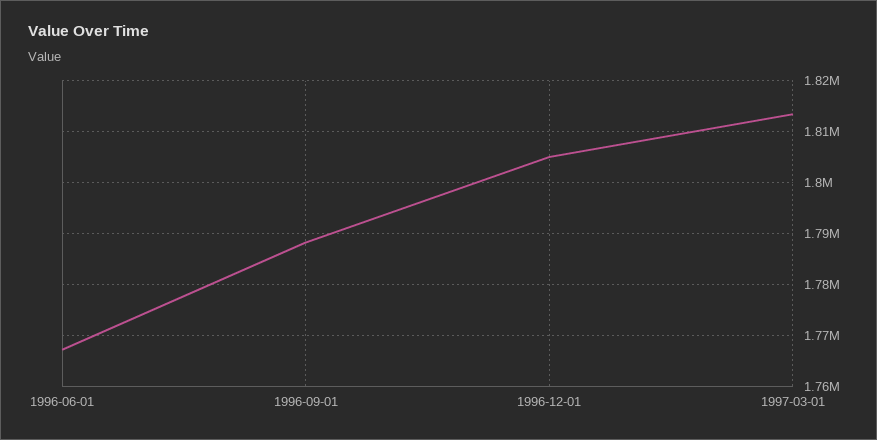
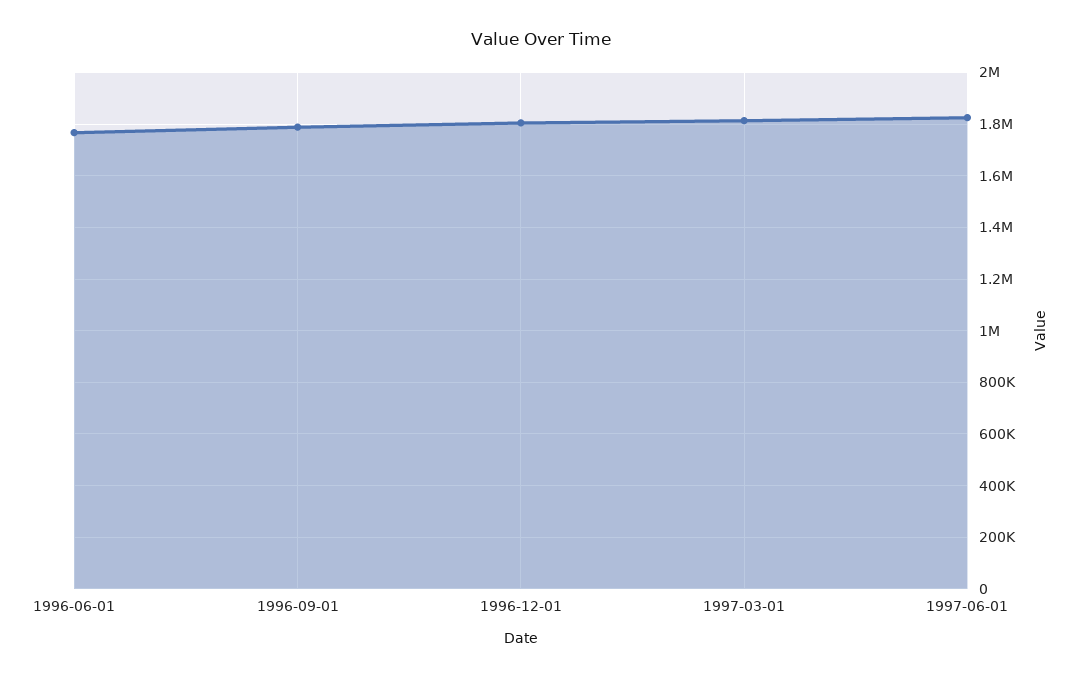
1997-06-01: none -> 1825000

